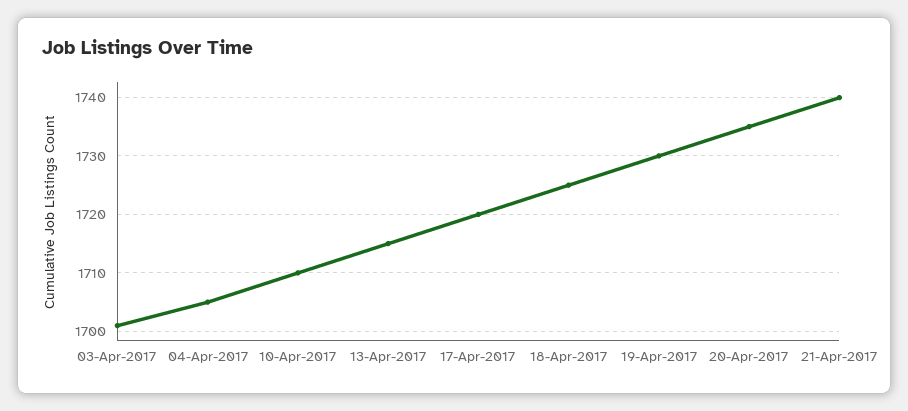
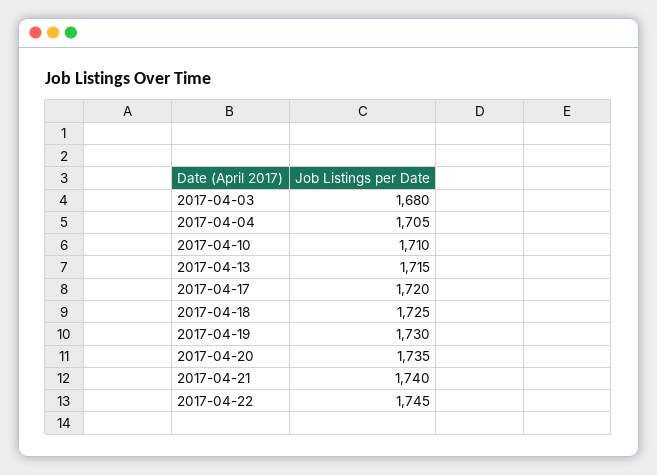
03-Apr-2017: 1700 -> 1680
2017-04-22: none -> 1745

